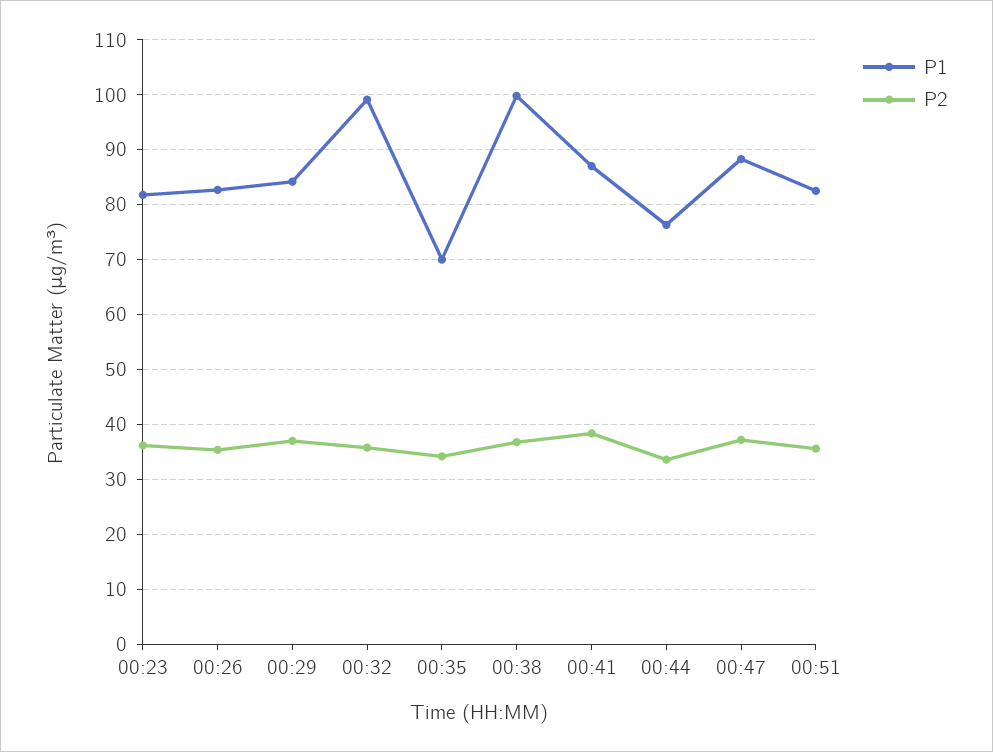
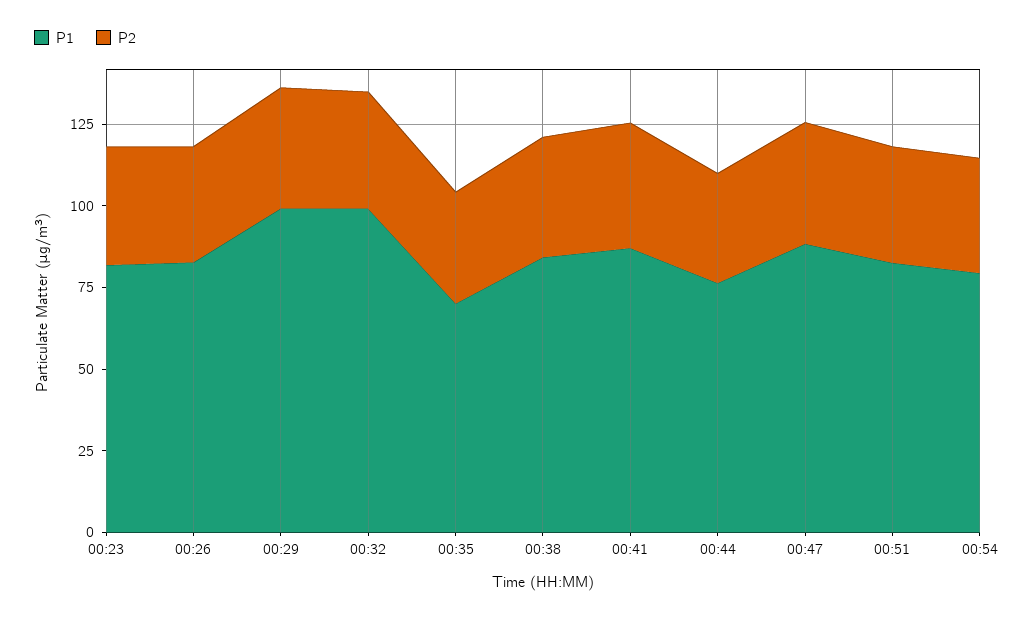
P1, 00:29: 84 -> 100
P1, 00:38: 100 -> 85
P1, 00:54: none -> 80
P2, 00:54: none -> 35

